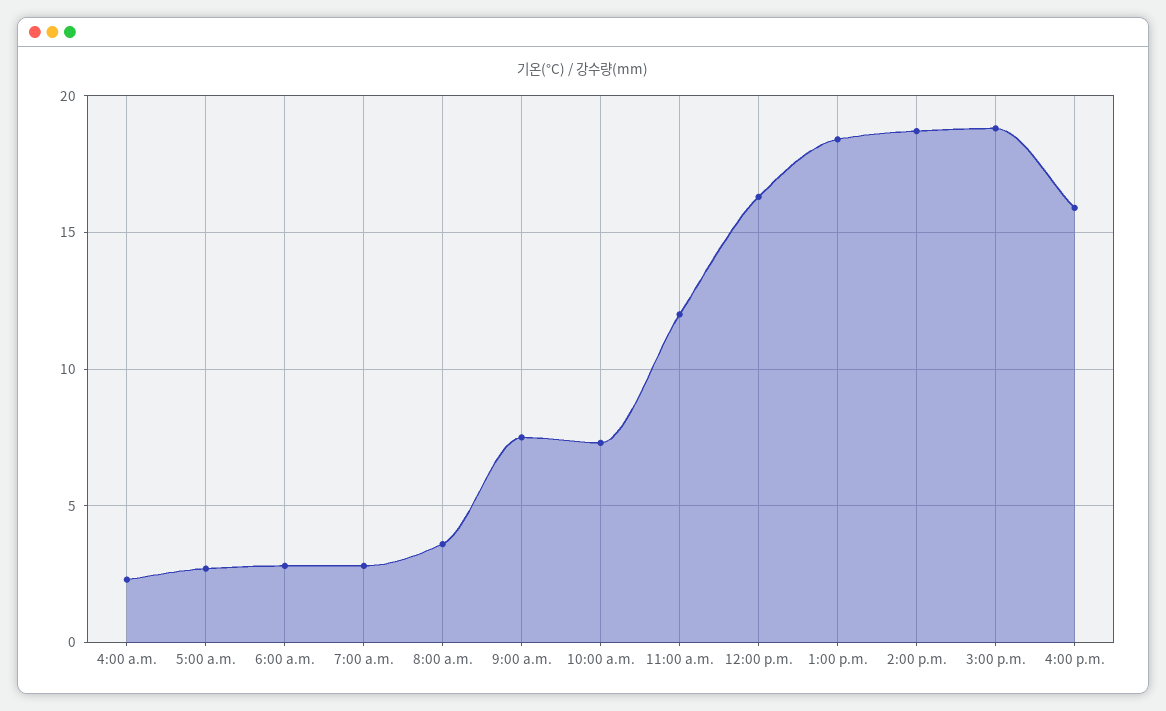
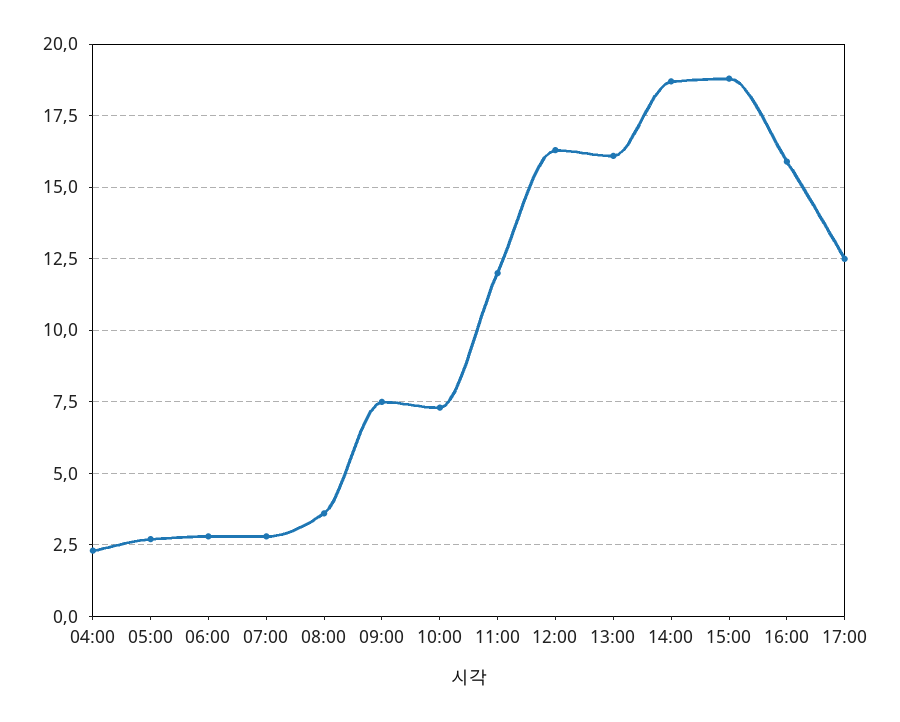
1:00 p.m.: 18.5 -> 16
17:00: none -> 12.5

